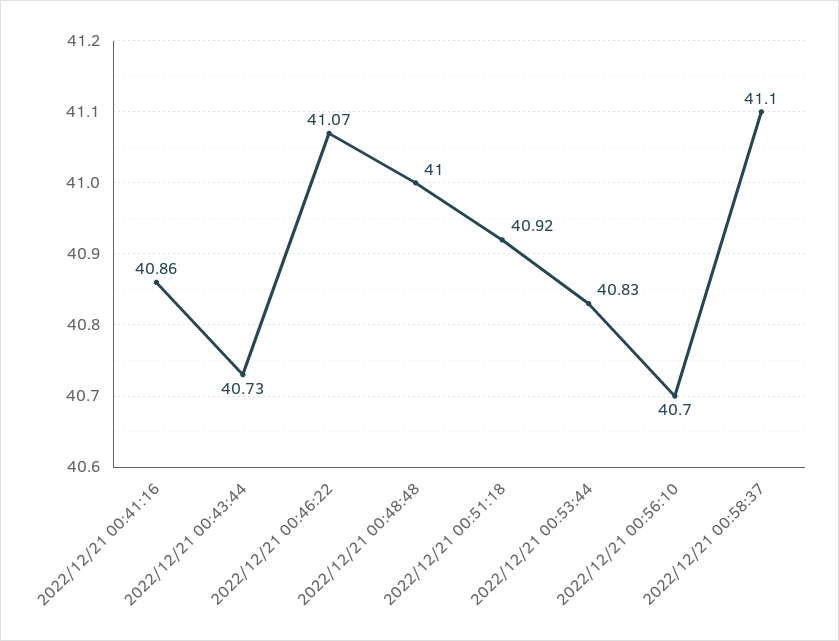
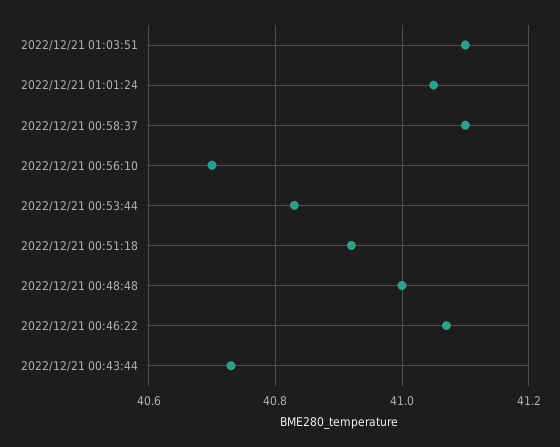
2022/12/21 00:41:16: 40.86 -> none
2022/12/21 01:03:51: none -> 41.1
2022/12/21 01:01:24: none -> 41.05

